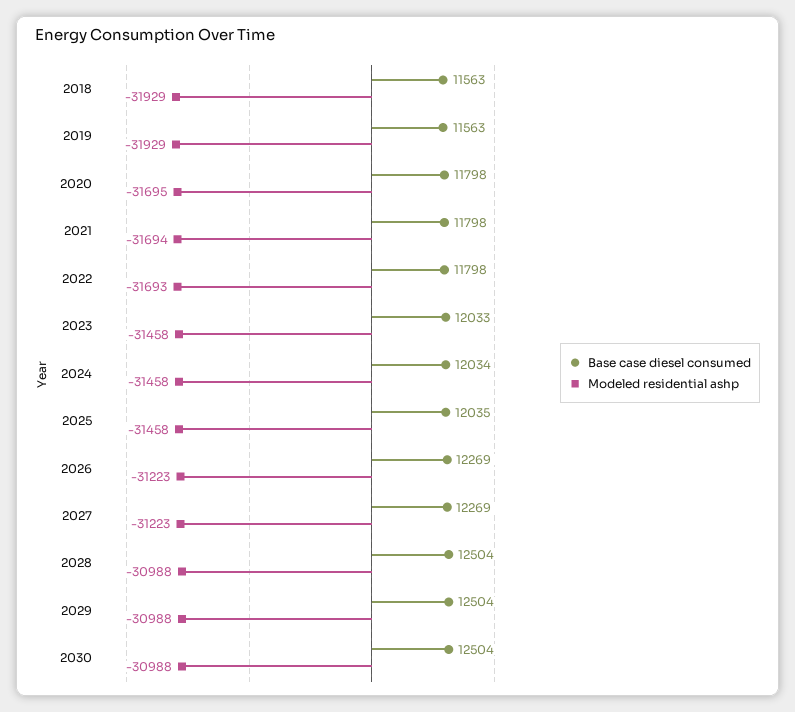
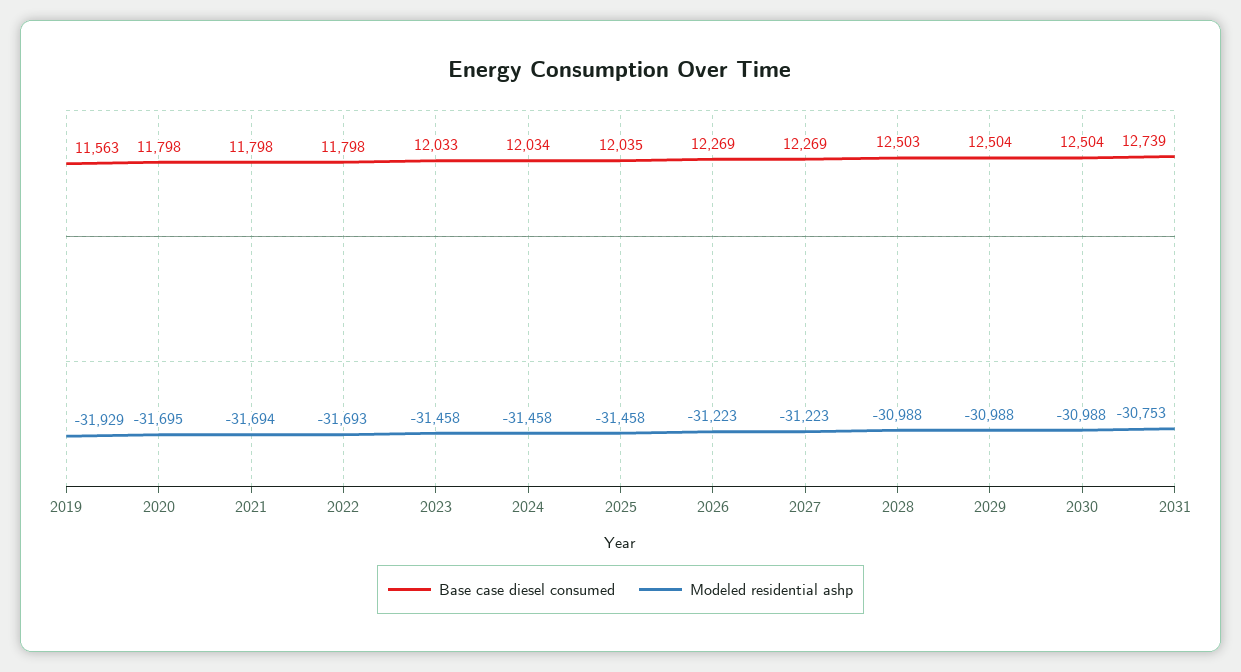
Base case diesel consumed, 2018: 11563 -> none
Modeled residential ashp, 2018: -31929 -> none
Base case diesel consumed, 2028: 12504 -> 12503
Base case diesel consumed, 2031: none -> 12739
Modeled residential ashp, 2031: none -> -30753

